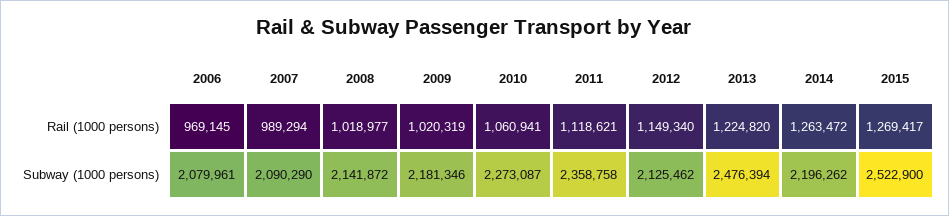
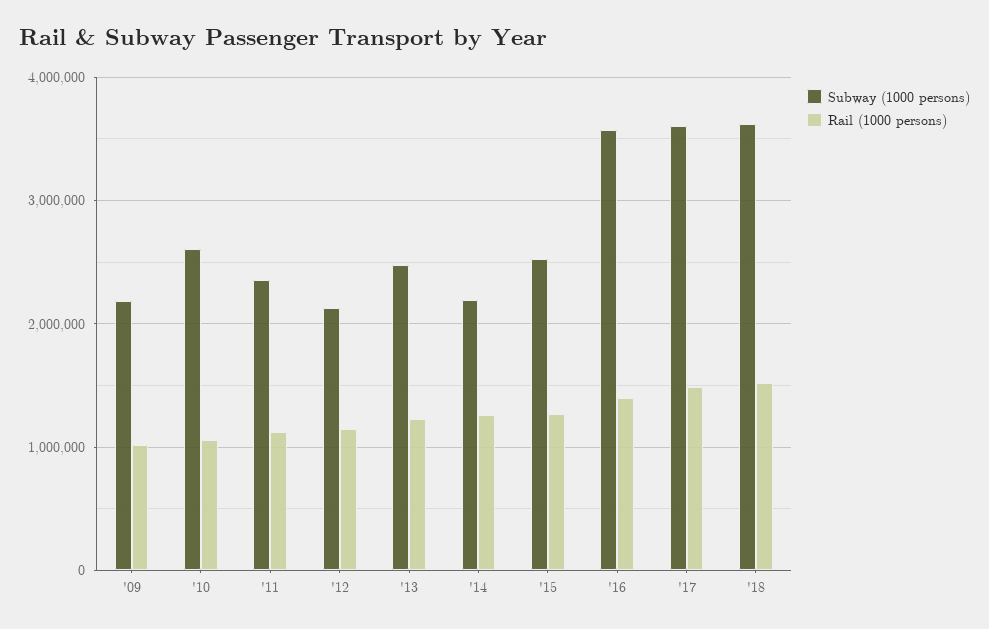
Rail (1000 persons), 2006: 969145 -> none
Rail (1000 persons), 2007: 989294 -> none
Rail (1000 persons), 2008: 1018977 -> none
Subway (1000 persons), 2006: 2079961 -> none
Subway (1000 persons), 2007: 2090290 -> none
Subway (1000 persons), 2008: 2141872 -> none
Subway (1000 persons), 2010: 2273087 -> 2600000
Subway (1000 persons), '16: none -> 3600000
Rail (1000 persons), '16: none -> 1400000
Subway (1000 persons), '17: none -> 3600000
Rail (1000 persons), '17: none -> 1500000
Subway (1000 persons), '18: none -> 3600000
Rail (1000 persons), '18: none -> 1500000

